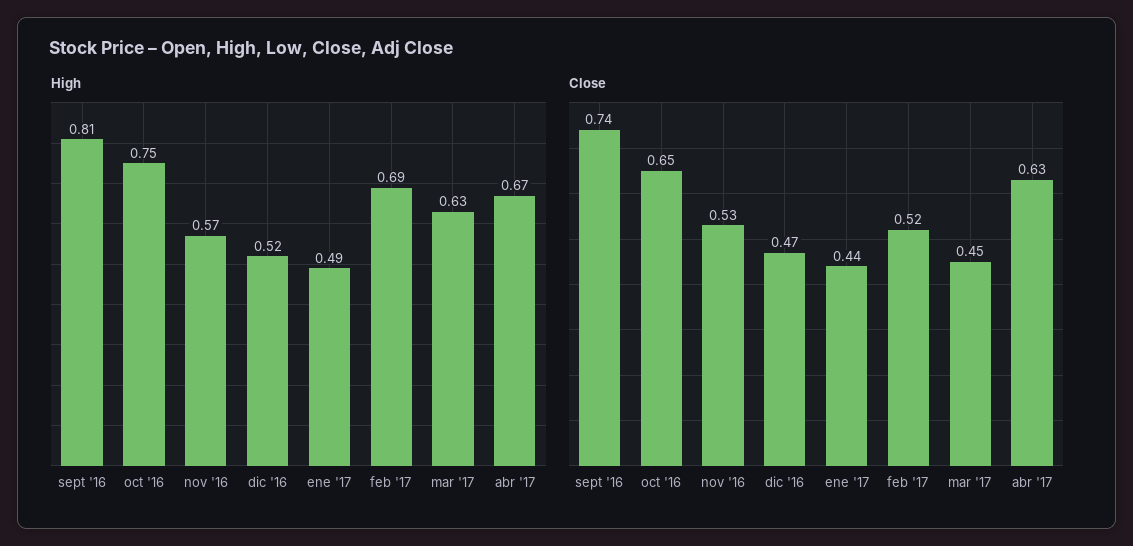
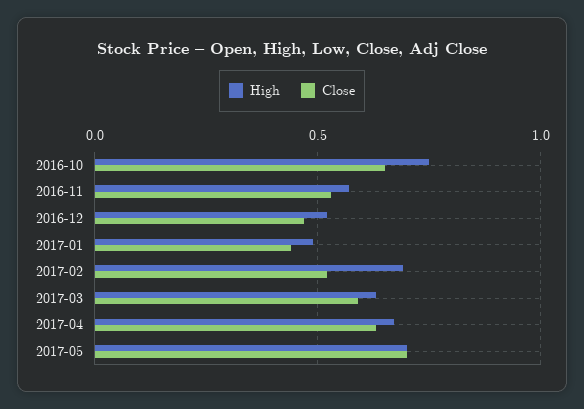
High, sept '16: 0.81 -> none
Close, sept '16: 0.74 -> none
Close, mar '17: 0.45 -> 0.6
High, 2017-05: none -> 0.7
Close, 2017-05: none -> 0.7

